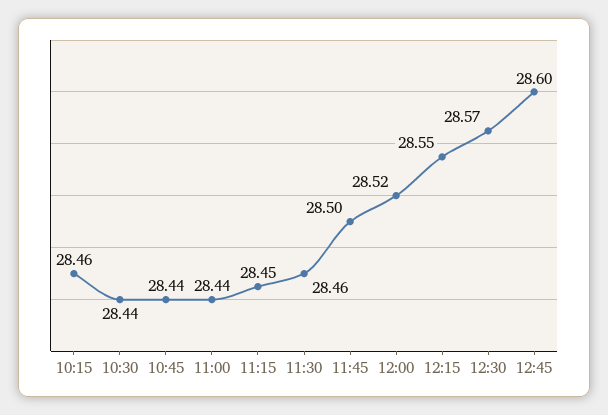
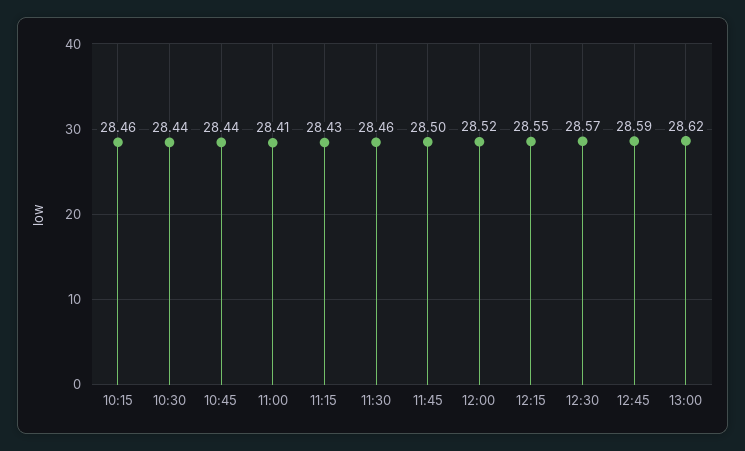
11:00: 28.44 -> 28.41
11:15: 28.45 -> 28.43
12:45: 28.6 -> 28.59
13:00: none -> 28.62

